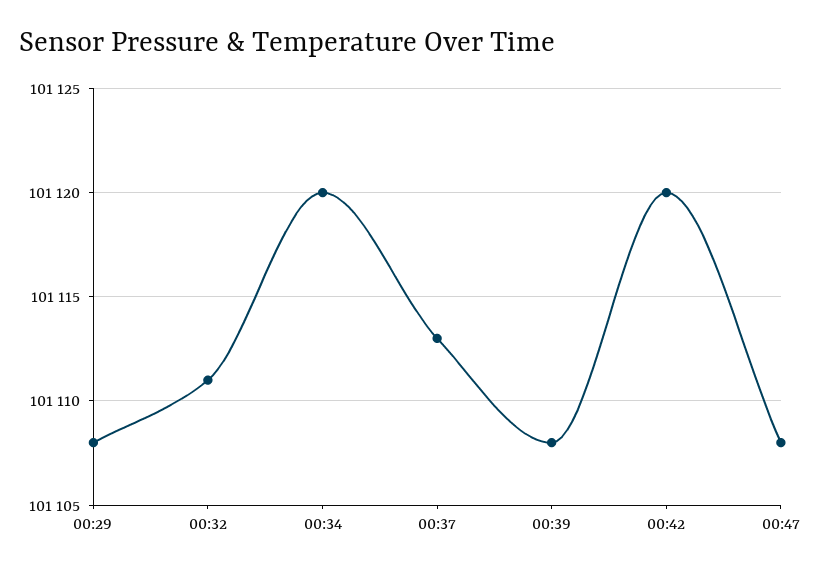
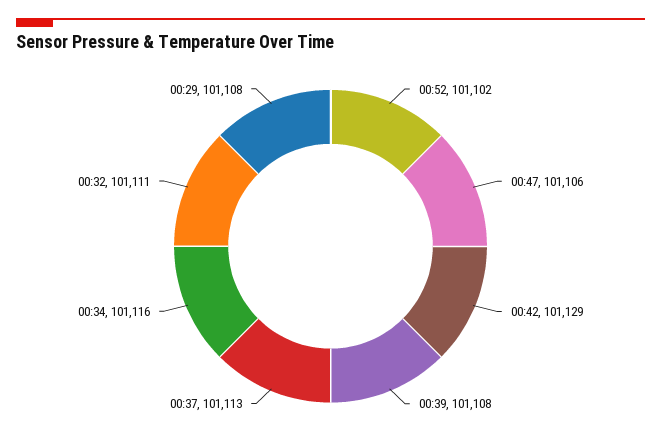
00:34: 101120 -> 101116
00:42: 101120 -> 101129
00:47: 101108 -> 101106
00:52: none -> 101102

